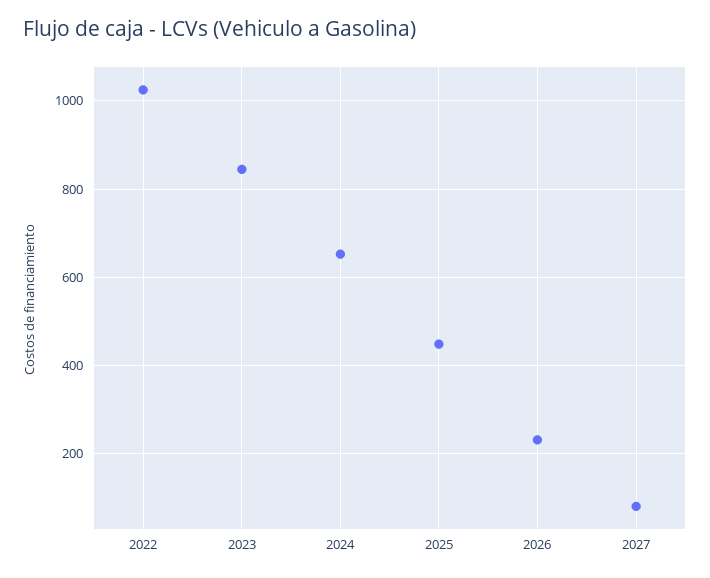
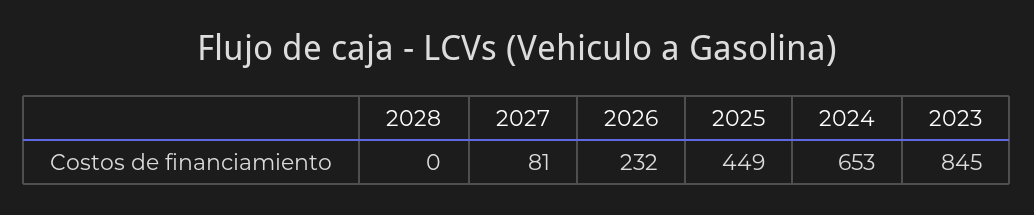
2022: 1020 -> none
2028: none -> 0

